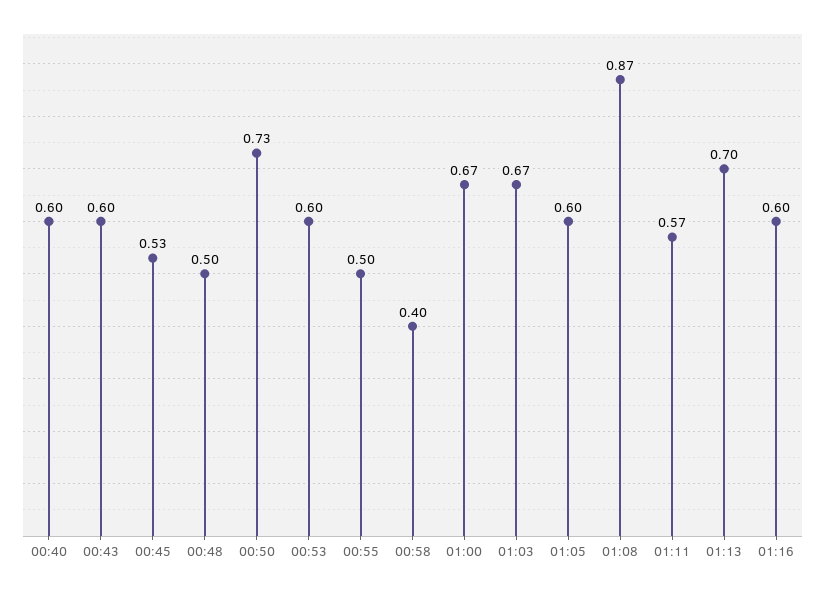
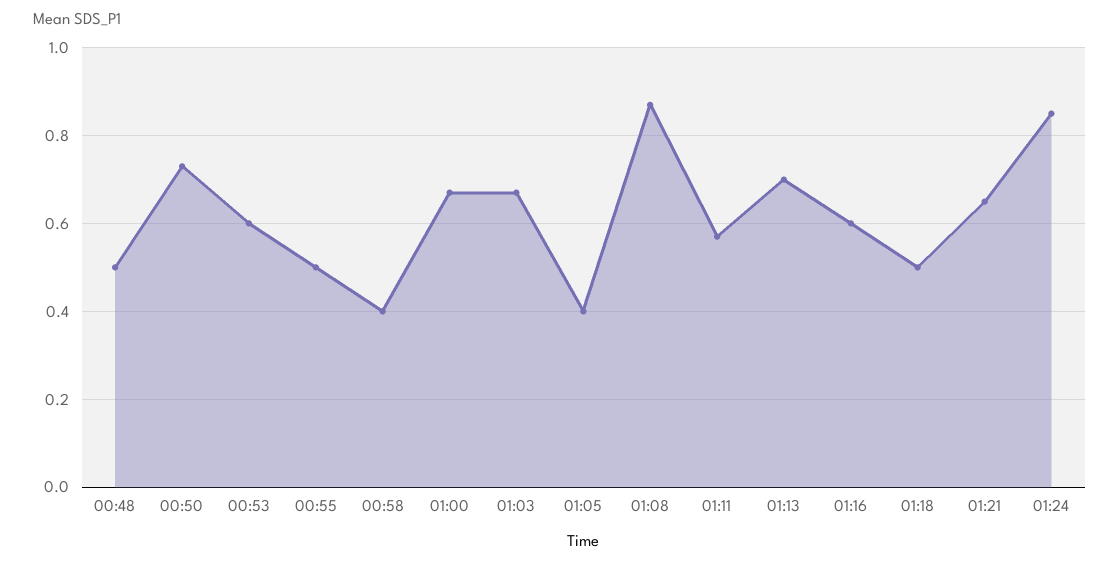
00:40: 0.6 -> none
00:43: 0.6 -> none
00:45: 0.53 -> none
01:05: 0.6 -> 0.4
01:18: none -> 0.5
01:21: none -> 0.65
01:24: none -> 0.85

